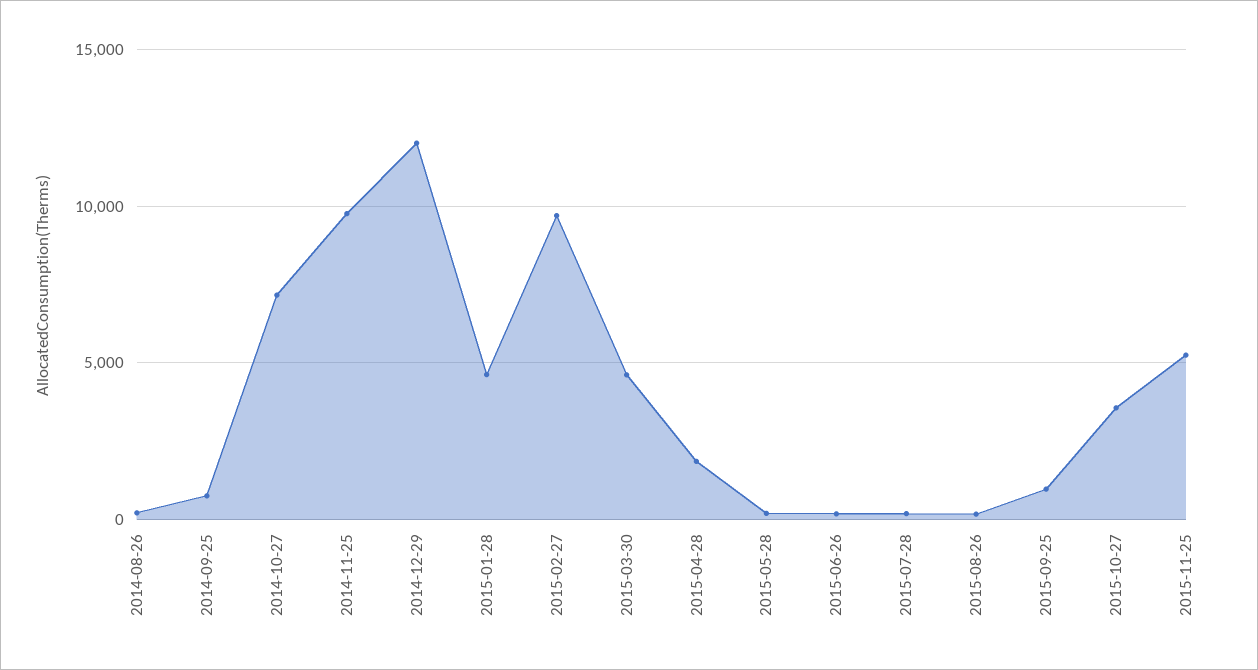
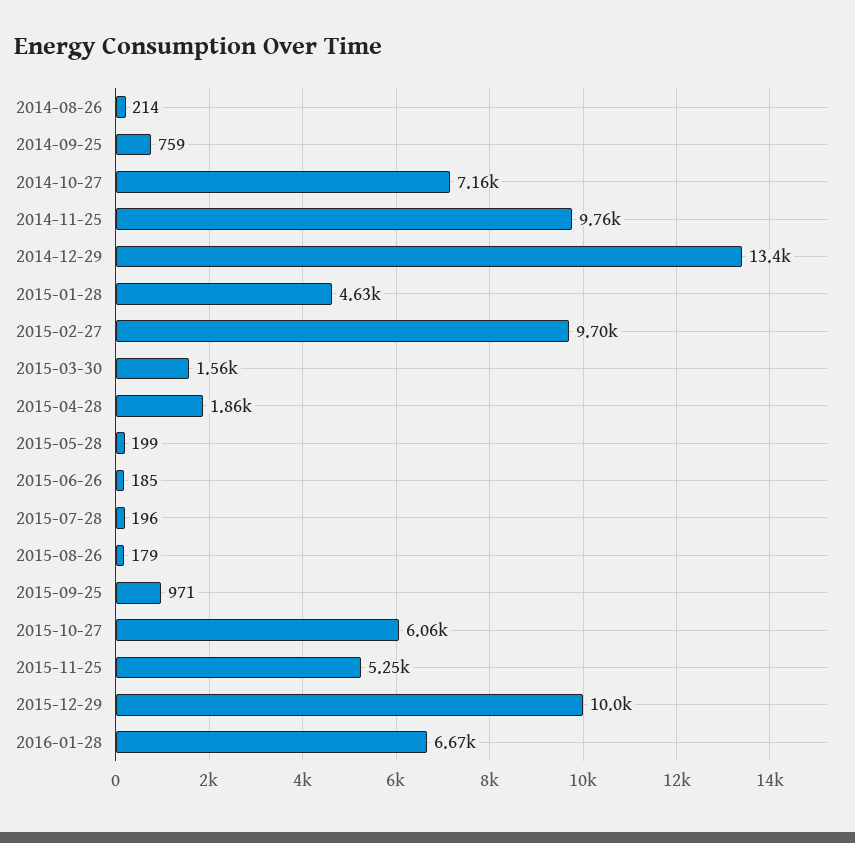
2014-12-29: 12000 -> 13400
2015-03-30: 4500 -> 1560
2015-10-27: 3500 -> 6060
2015-12-29: none -> 10000
2016-01-28: none -> 6670

